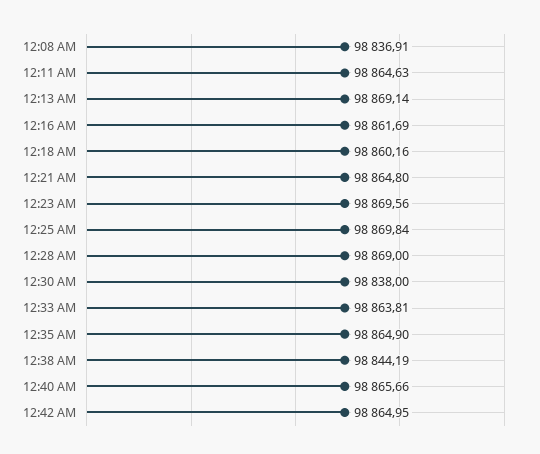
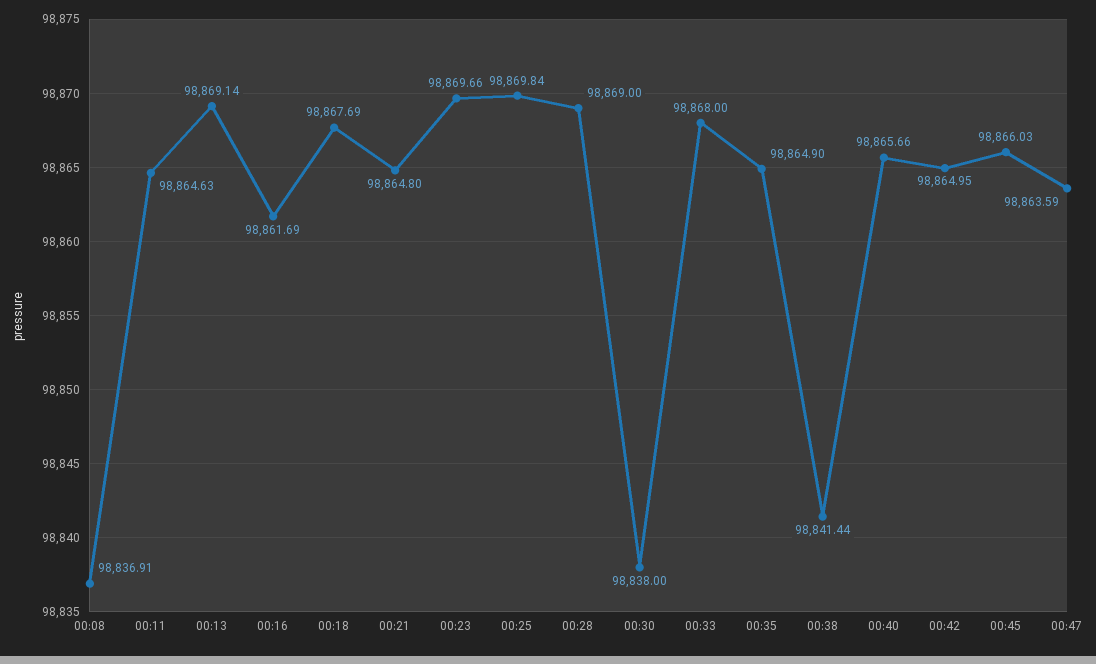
12:18 AM: 98860.16 -> 98867.69
12:23 AM: 98869.56 -> 98869.66
12:33 AM: 98863.81 -> 98868
12:38 AM: 98844.19 -> 98841.44
00:45: none -> 98866.03
00:47: none -> 98863.59

